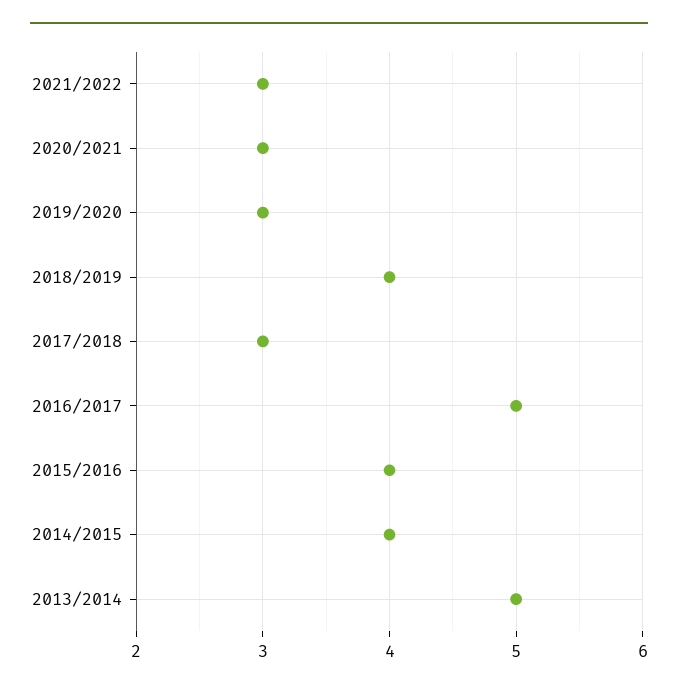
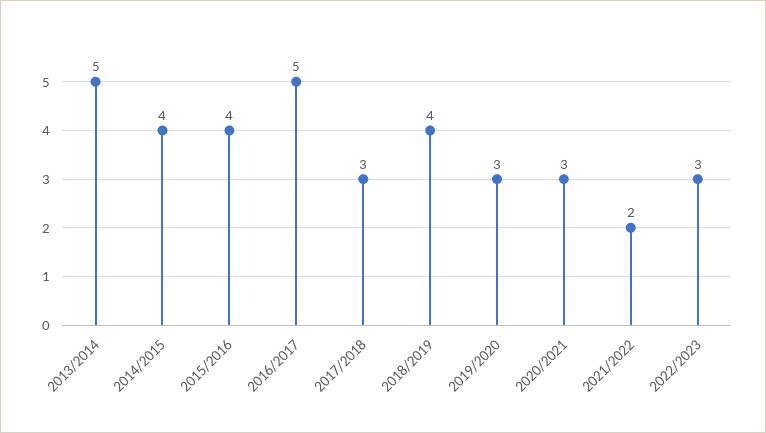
2021/2022: 3 -> 2
2022/2023: none -> 3

